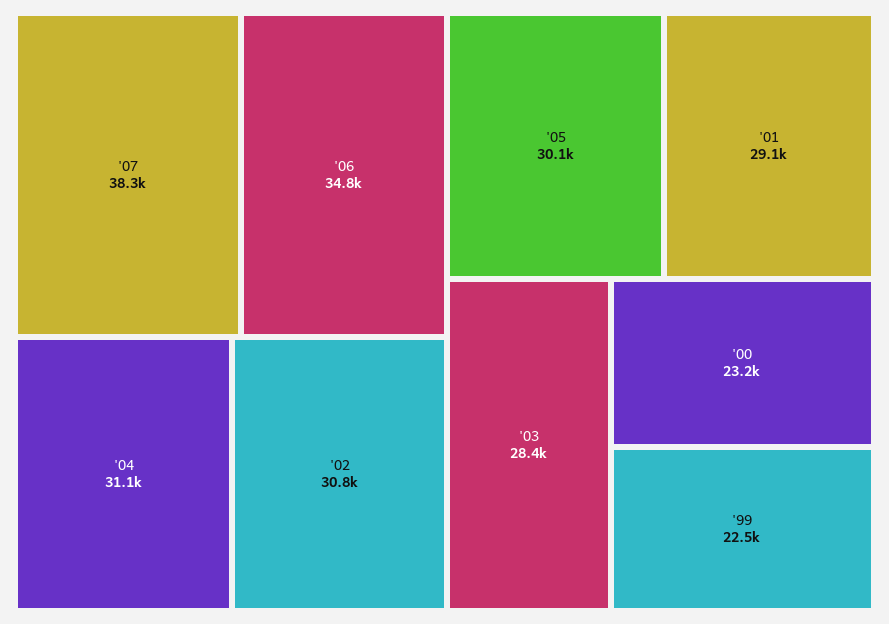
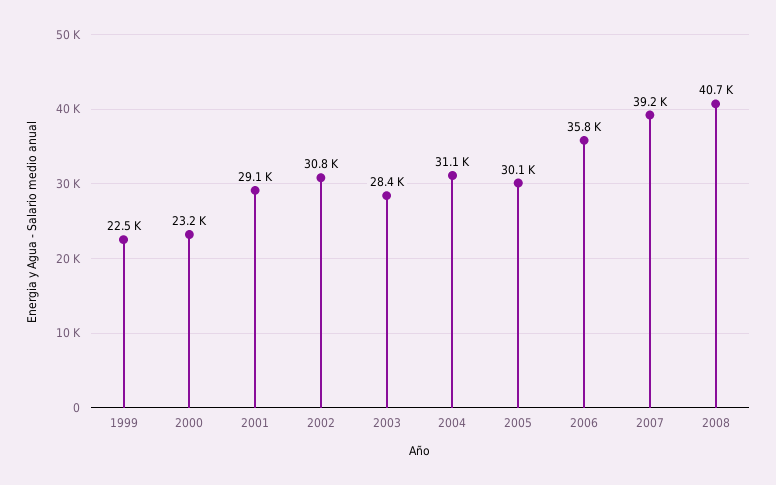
'07: 38300 -> 39200
'06: 34800 -> 35800
2008: none -> 40700

